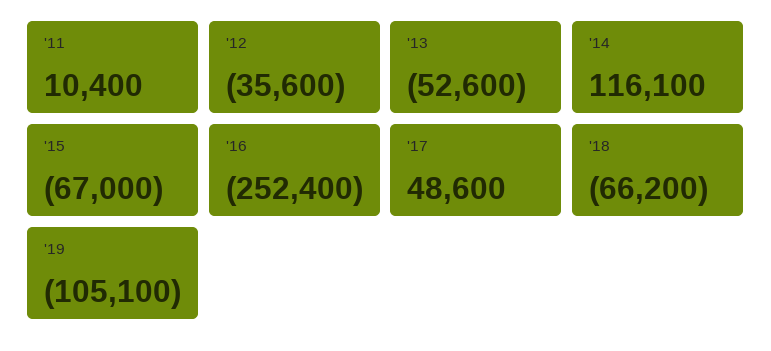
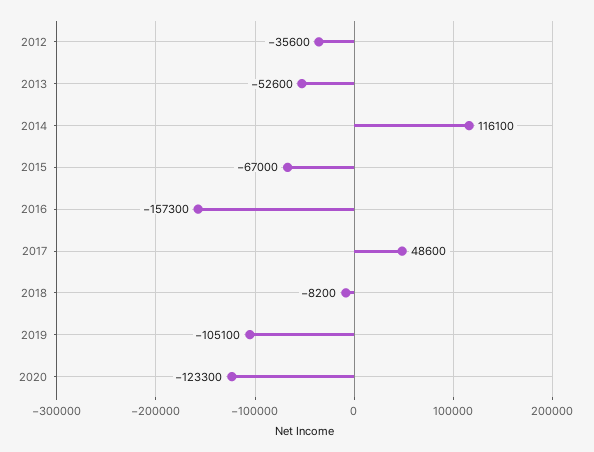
'11: 10400 -> none
'16: -252400 -> -157300
'18: -66200 -> -8200
2020: none -> -123300

